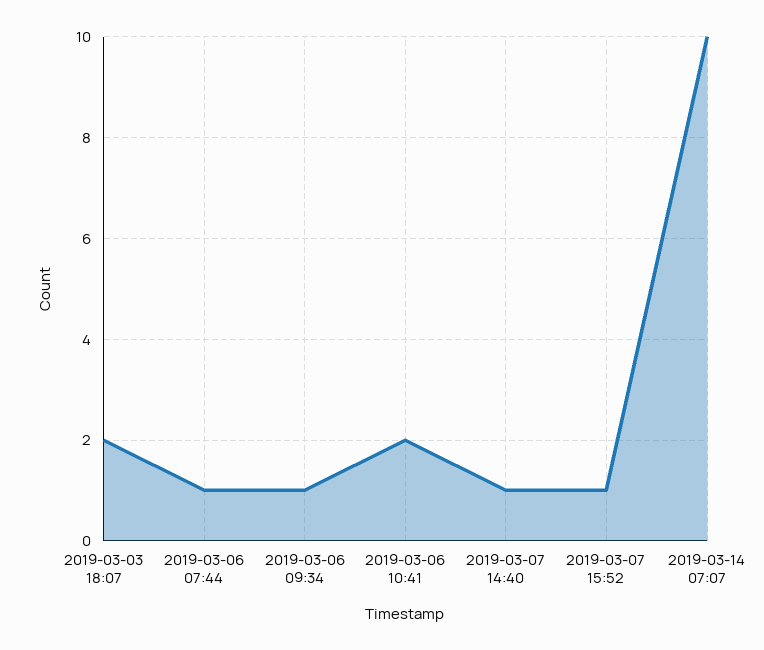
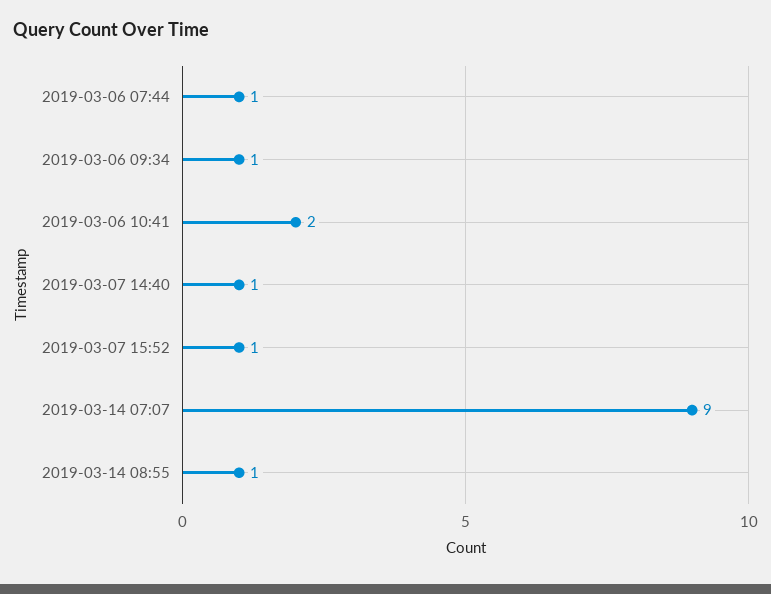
2019-03-03 18:07: 2 -> none
2019-03-14 07:07: 10 -> 9
2019-03-14 08:55: none -> 1

